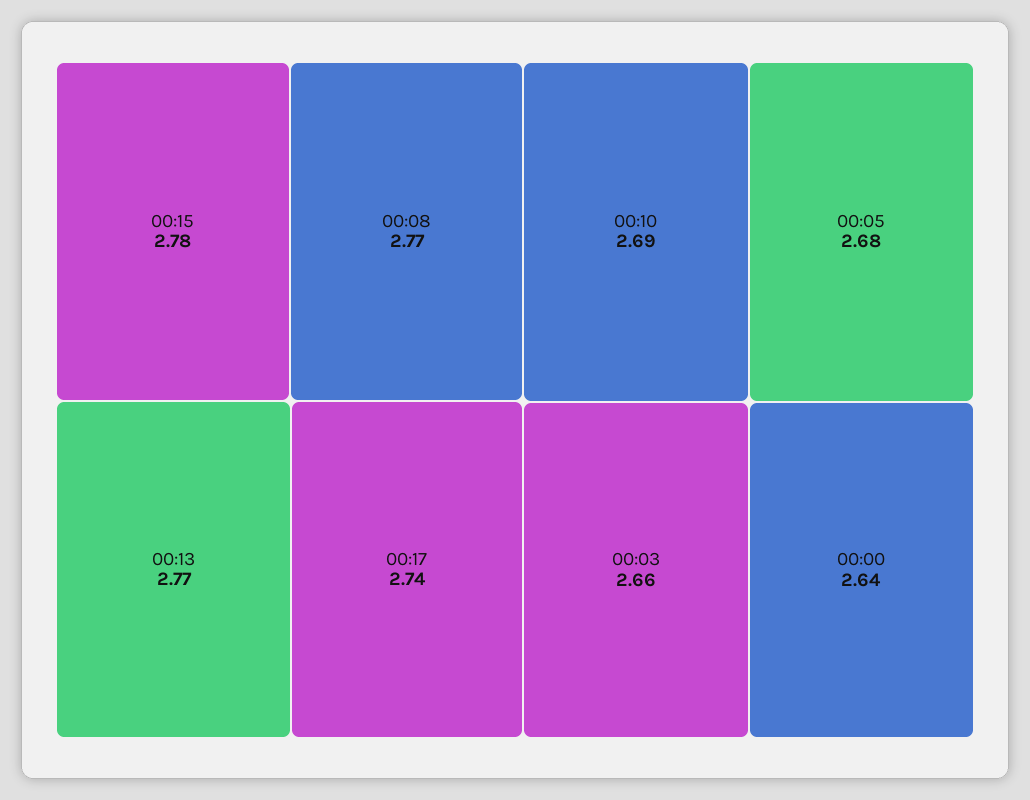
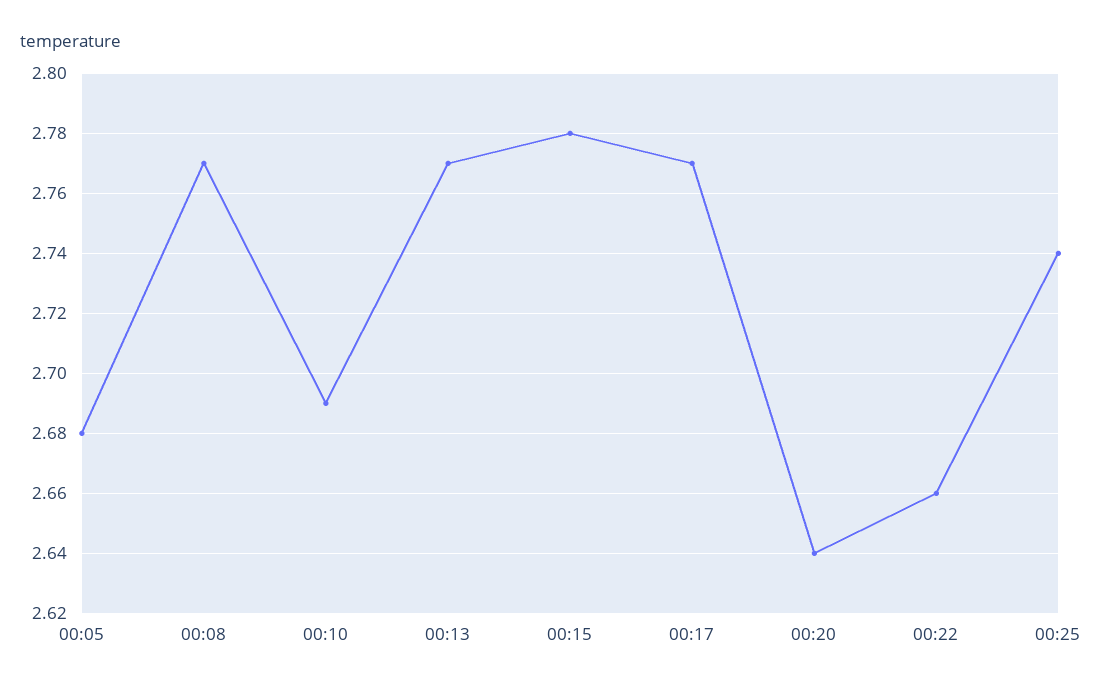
00:17: 2.74 -> 2.77
00:03: 2.66 -> none
00:00: 2.64 -> none
00:20: none -> 2.64
00:22: none -> 2.66
00:25: none -> 2.74

